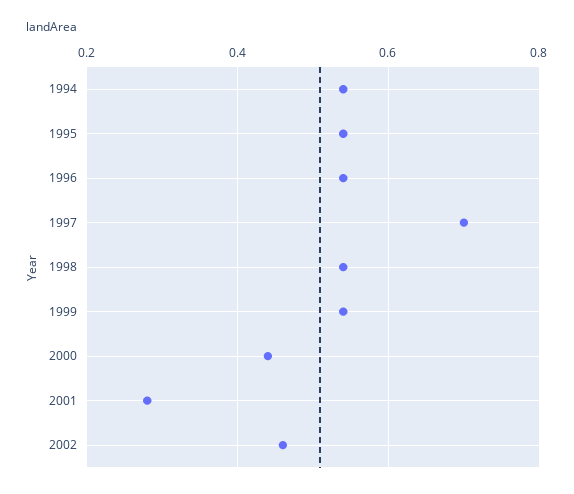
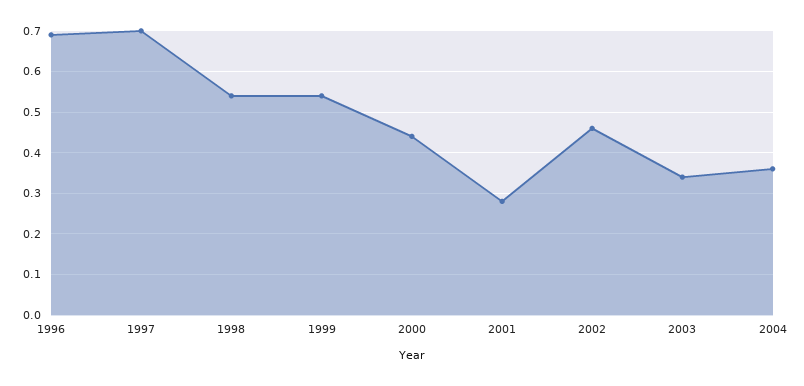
1994: 0.55 -> none
1995: 0.55 -> none
1996: 0.55 -> 0.7
2003: none -> 0.35
2004: none -> 0.35

